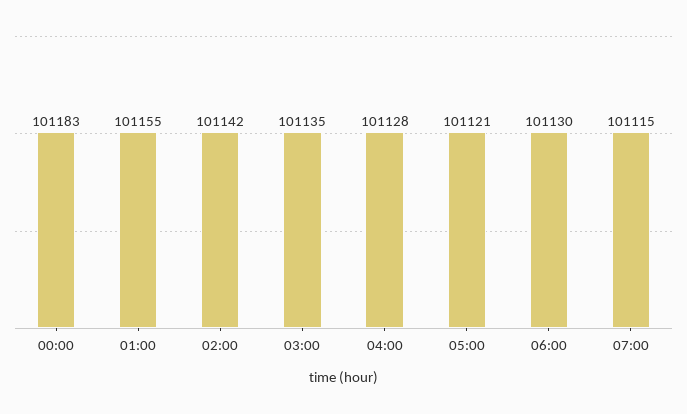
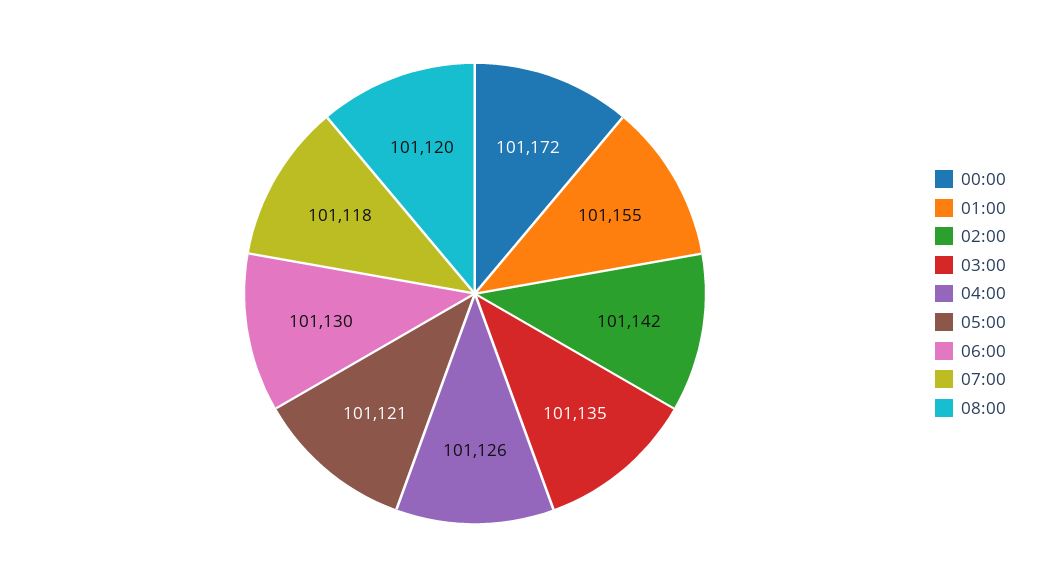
00:00: 101183 -> 101172
04:00: 101128 -> 101126
07:00: 101115 -> 101118
08:00: none -> 101120

